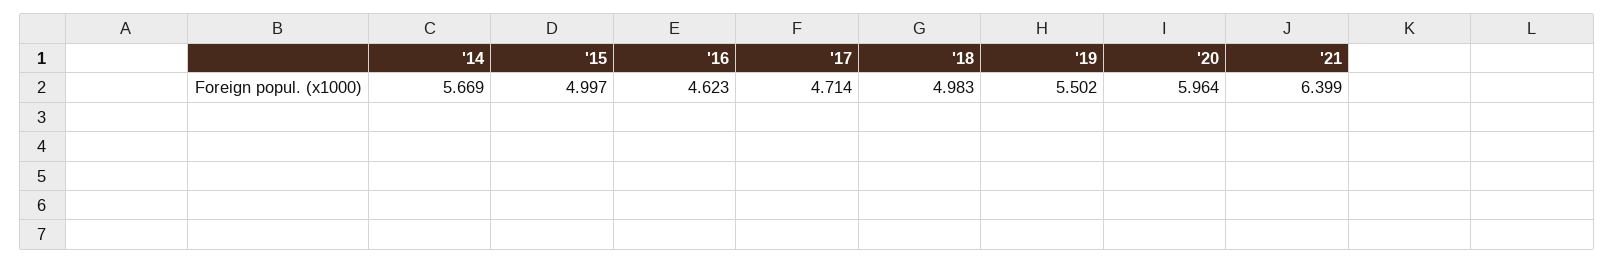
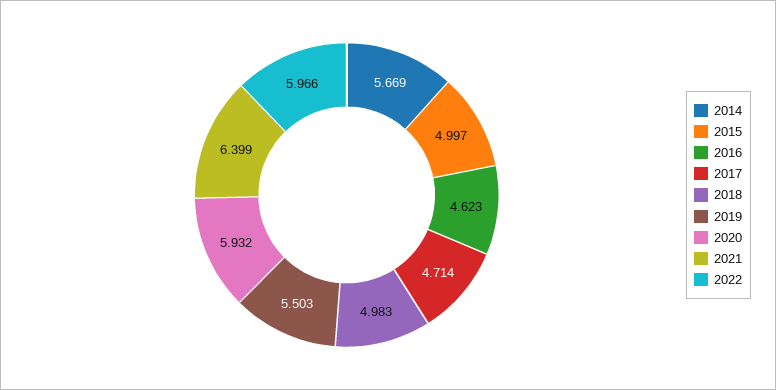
'19: 5.502 -> 5.503
'20: 5.964 -> 5.932
2022: none -> 5.966

